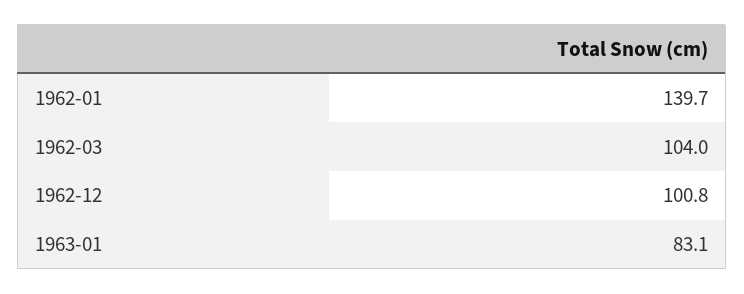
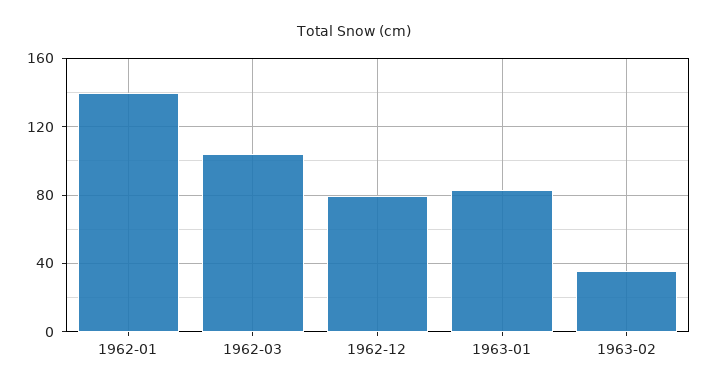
1962-12: 100.8 -> 80
1963-02: none -> 35

